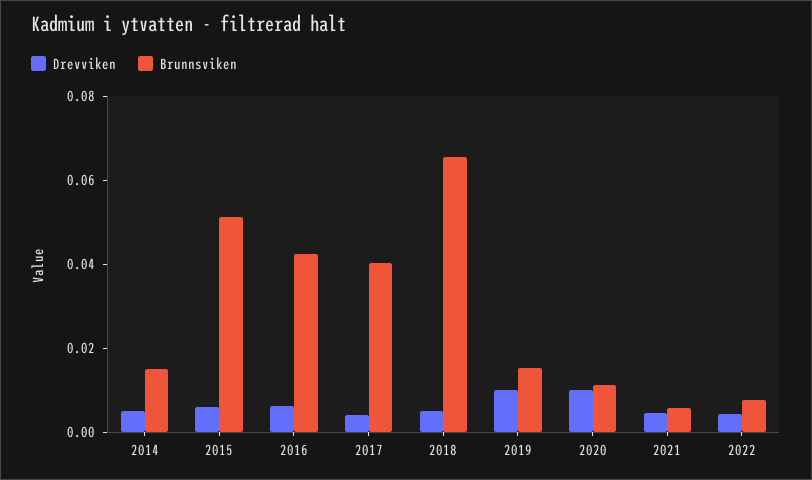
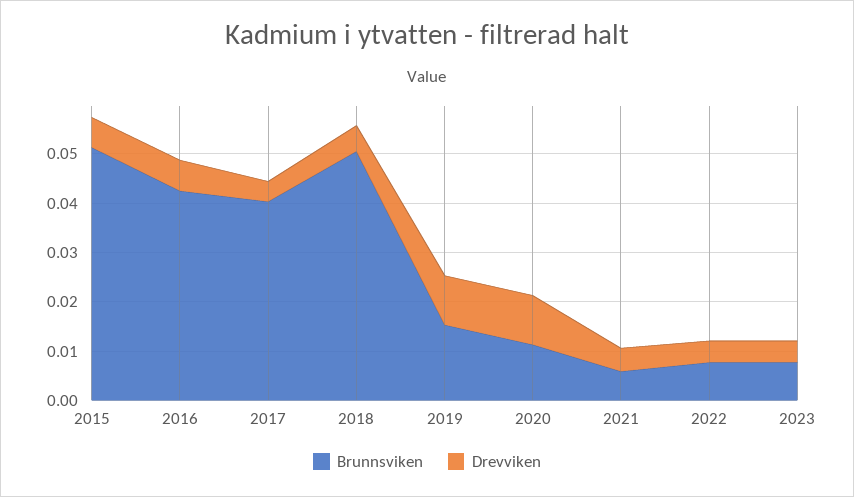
Drevviken, 2014: 0.005 -> none
Brunnsviken, 2014: 0.015 -> none
Brunnsviken, 2018: 0.065 -> 0.05
Brunnsviken, 2023: none -> 0.008
Drevviken, 2023: none -> 0.004

